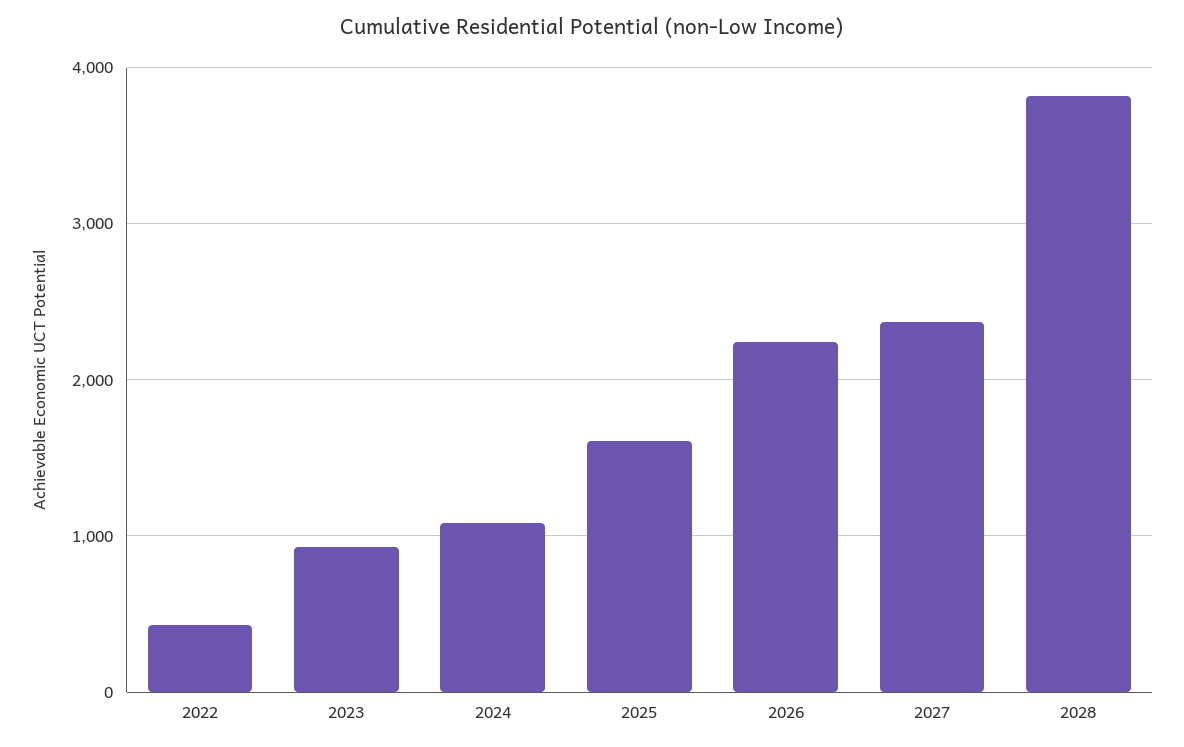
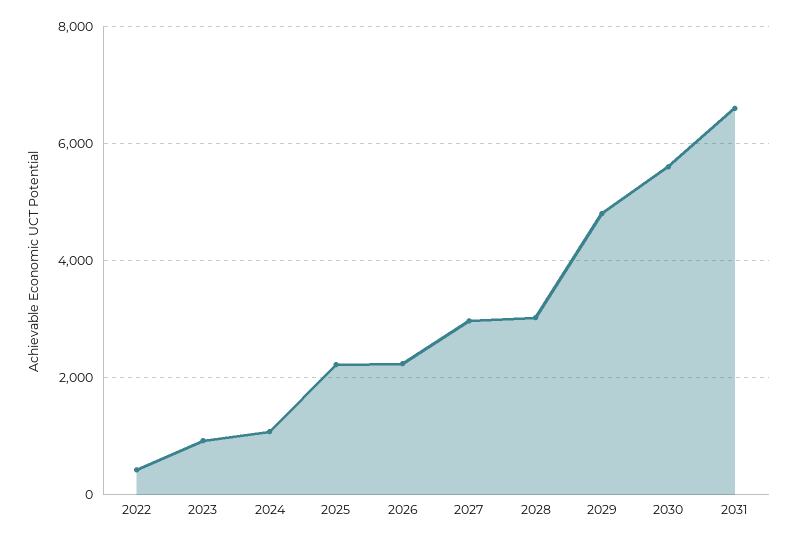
2025: 1600 -> 2200
2027: 2400 -> 3000
2028: 3800 -> 3000
2029: none -> 4800
2030: none -> 5600
2031: none -> 6600

